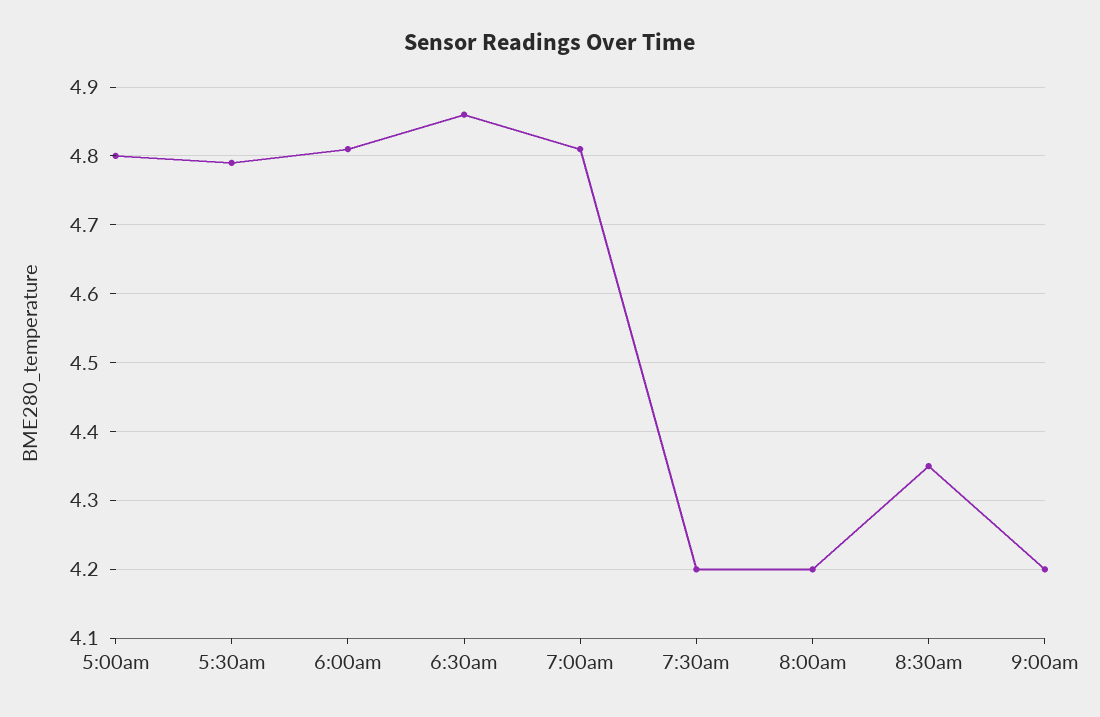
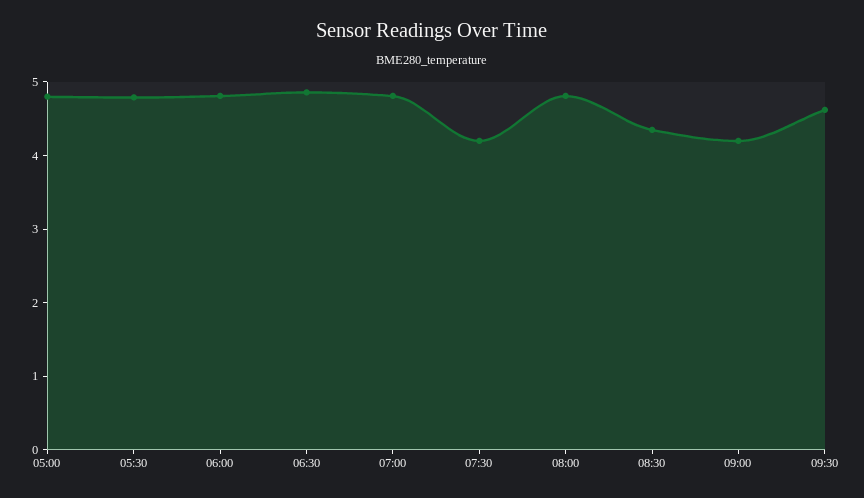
8:00am: 4.2 -> 4.8
09:30: none -> 4.6

